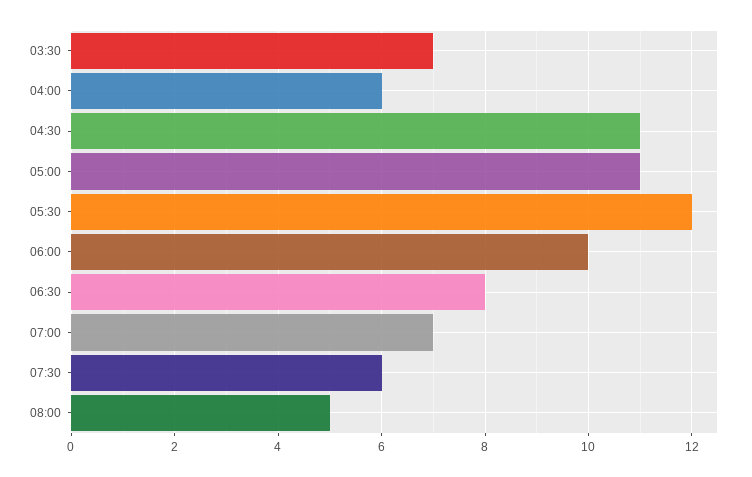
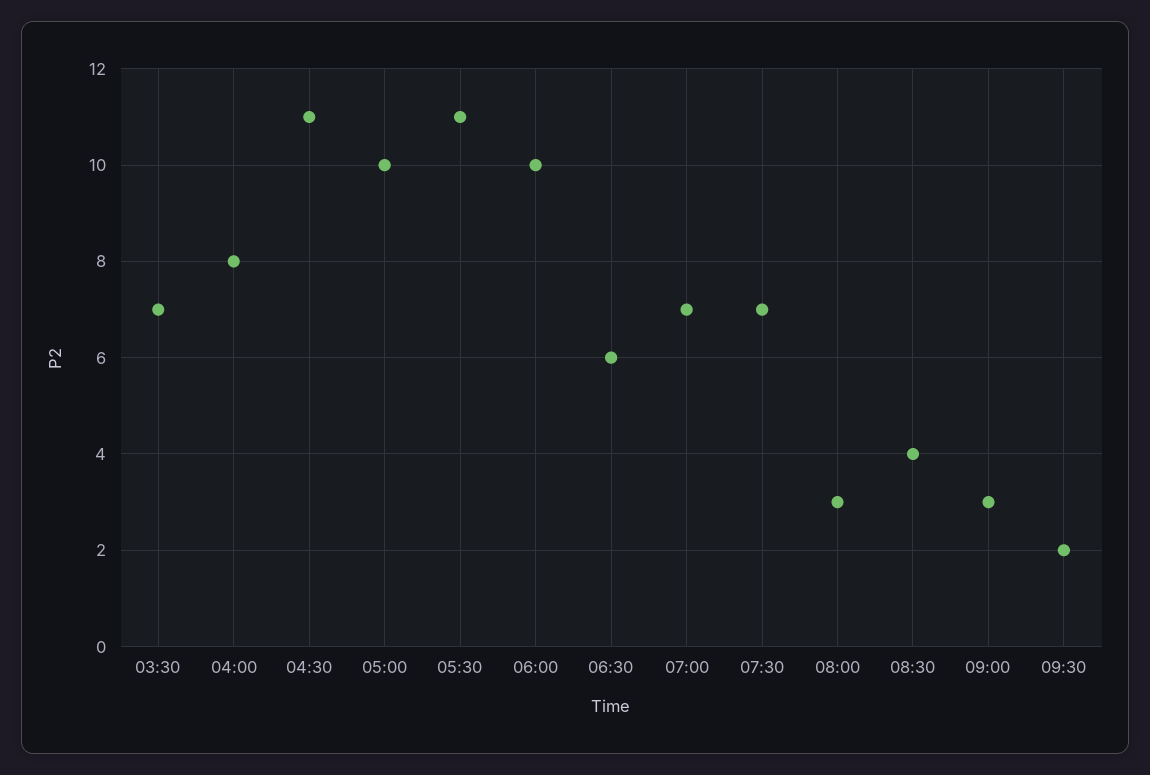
04:00: 6 -> 8
05:00: 11 -> 10
05:30: 12 -> 11
06:30: 8 -> 6
07:30: 6 -> 7
08:00: 5 -> 3
08:30: none -> 4
09:00: none -> 3
09:30: none -> 2

